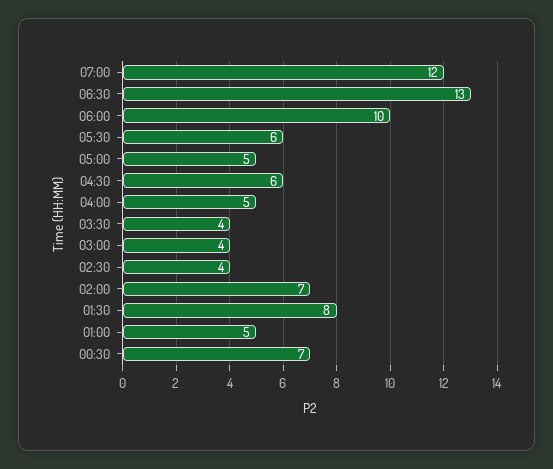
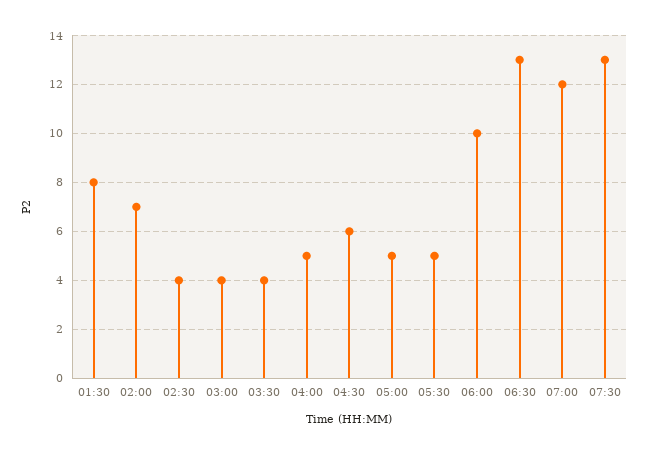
05:30: 6 -> 5
01:00: 5 -> none
00:30: 7 -> none
07:30: none -> 13

